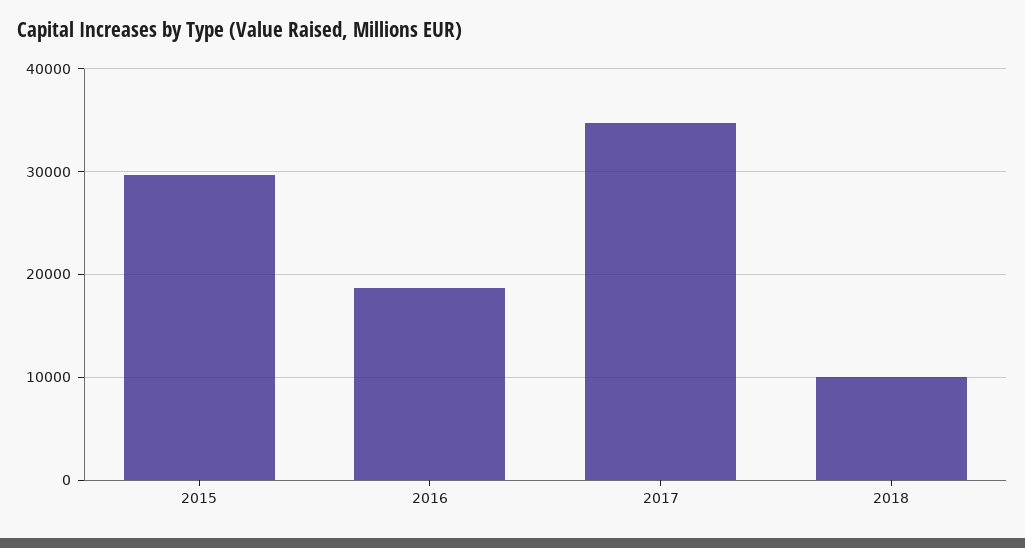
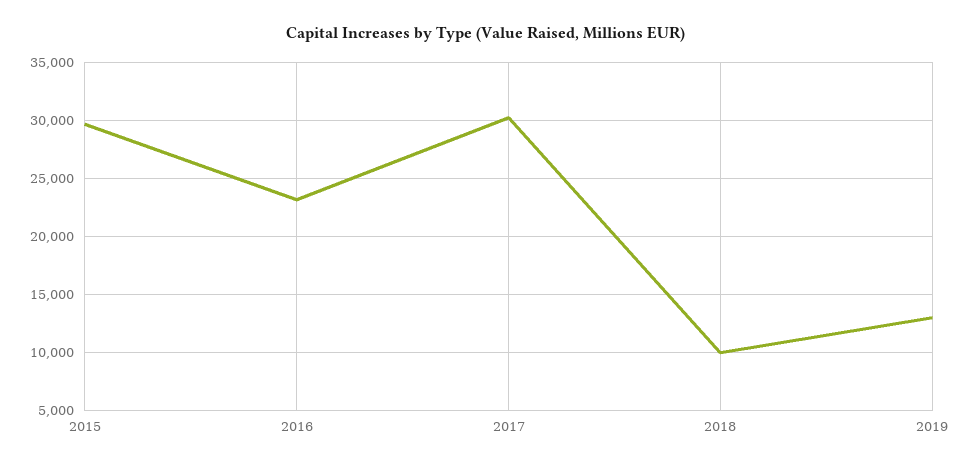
2016: 19000 -> 23000
2017: 35000 -> 30000
2019: none -> 13000

